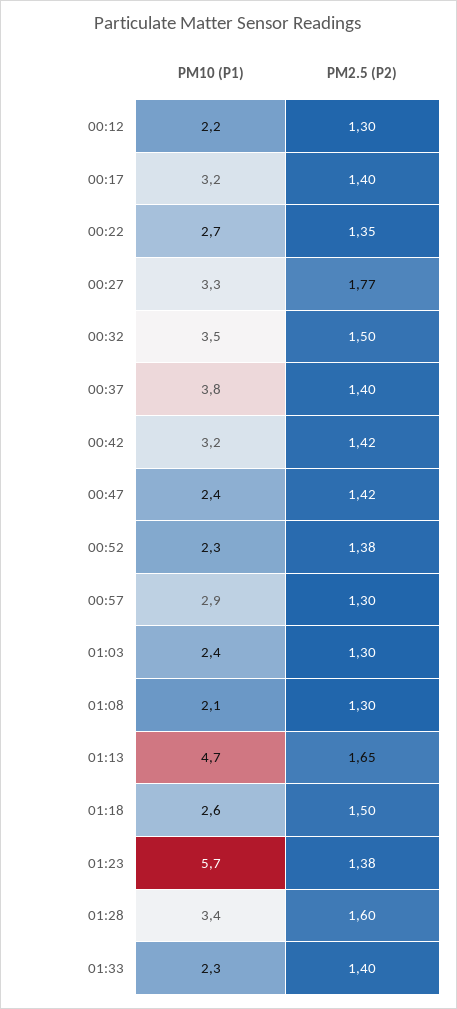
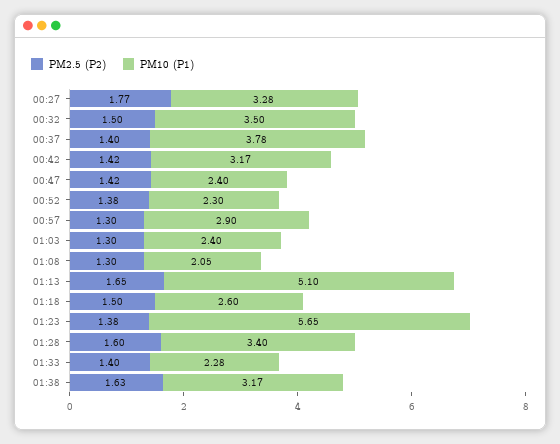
PM10 (P1), 00:12: 2.2 -> none
PM2.5 (P2), 00:12: 1.3 -> none
PM10 (P1), 00:17: 3.2 -> none
PM2.5 (P2), 00:17: 1.4 -> none
PM10 (P1), 00:22: 2.7 -> none
PM2.5 (P2), 00:22: 1.35 -> none
PM10 (P1), 01:13: 4.7 -> 5.1
PM2.5 (P2), 01:38: none -> 1.63
PM10 (P1), 01:38: none -> 3.17

